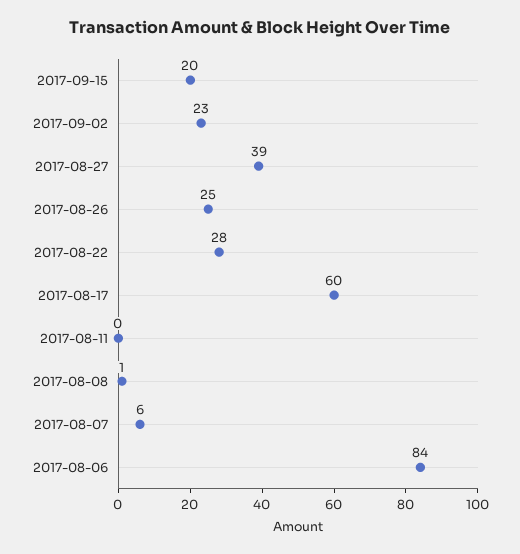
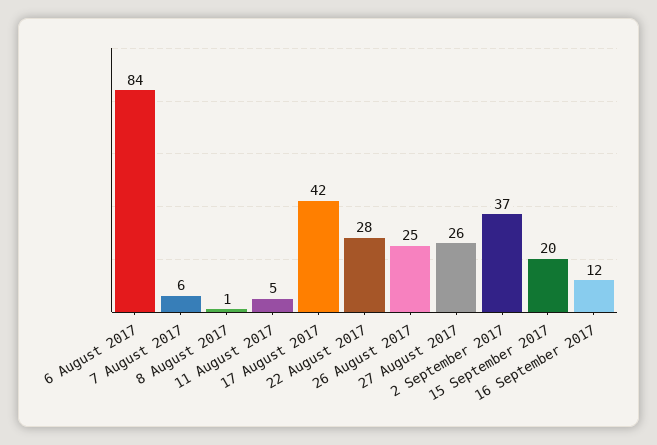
2017-09-02: 23 -> 37
2017-08-27: 39 -> 26
2017-08-17: 60 -> 42
2017-08-11: 0 -> 5
16 September 2017: none -> 12

